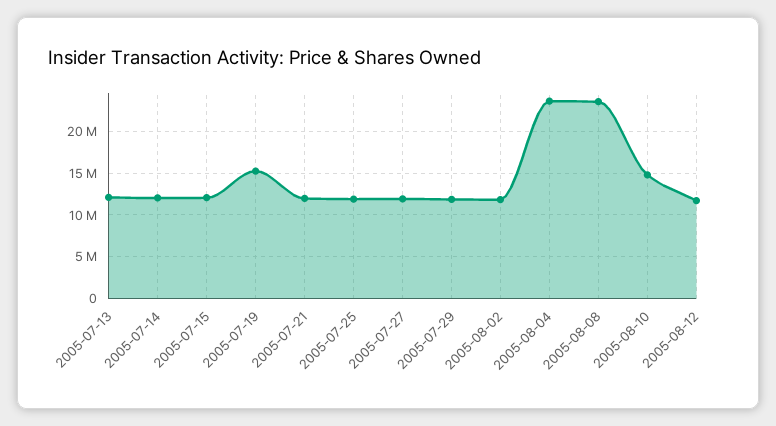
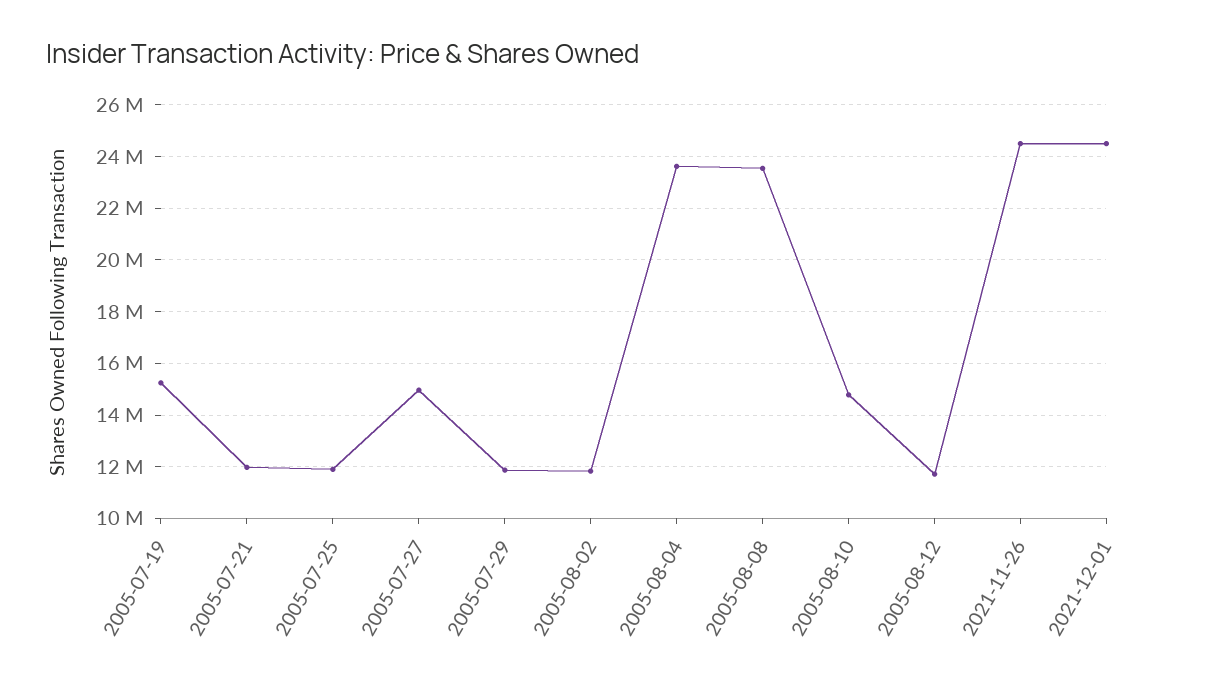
2005-07-13: 12000000 -> none
2005-07-14: 12000000 -> none
2005-07-15: 12000000 -> none
2005-07-27: 12000000 -> 15000000
2021-11-26: none -> 24500000
2021-12-01: none -> 24500000

